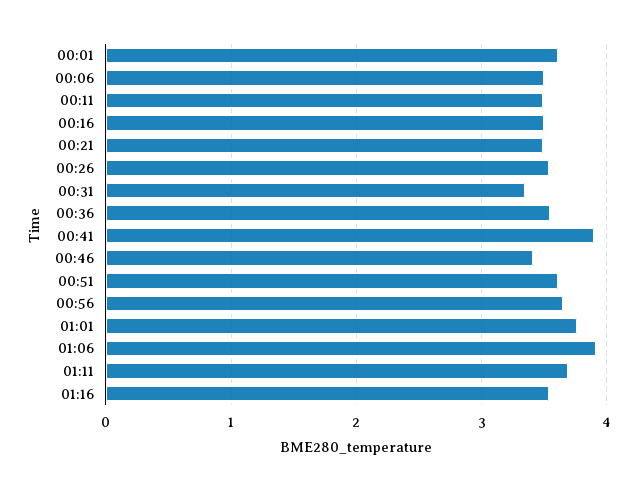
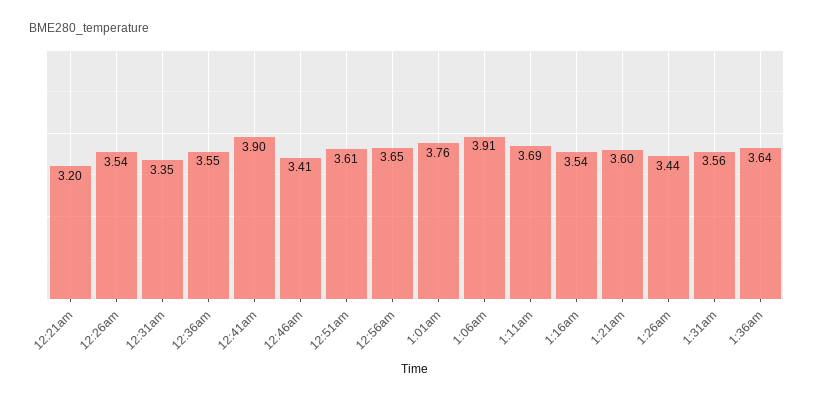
00:01: 3.6 -> none
00:06: 3.5 -> none
00:11: 3.5 -> none
00:16: 3.5 -> none
00:21: 3.5 -> 3.2
1:21am: none -> 3.6
1:26am: none -> 3.44
1:31am: none -> 3.56
1:36am: none -> 3.64

